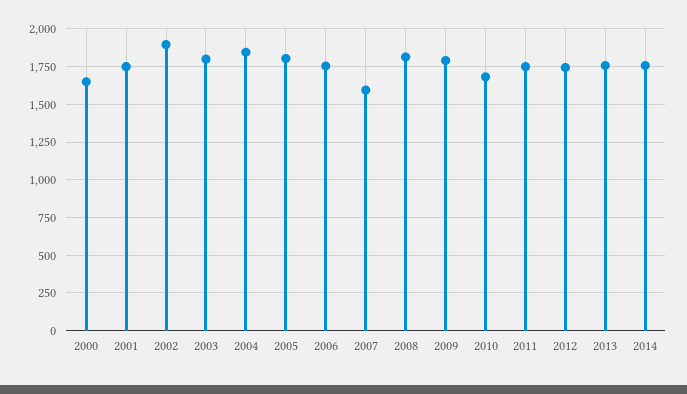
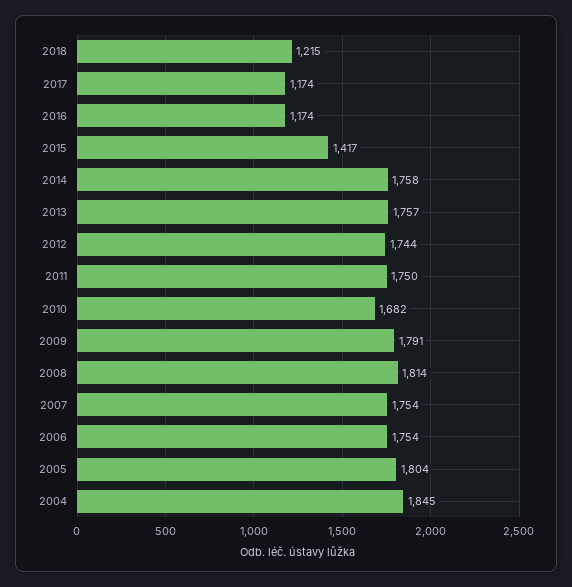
2000: 1650 -> none
2001: 1750 -> none
2002: 1900 -> none
2003: 1800 -> none
2007: 1600 -> 1754
2018: none -> 1215
2017: none -> 1174
2016: none -> 1174
2015: none -> 1417

